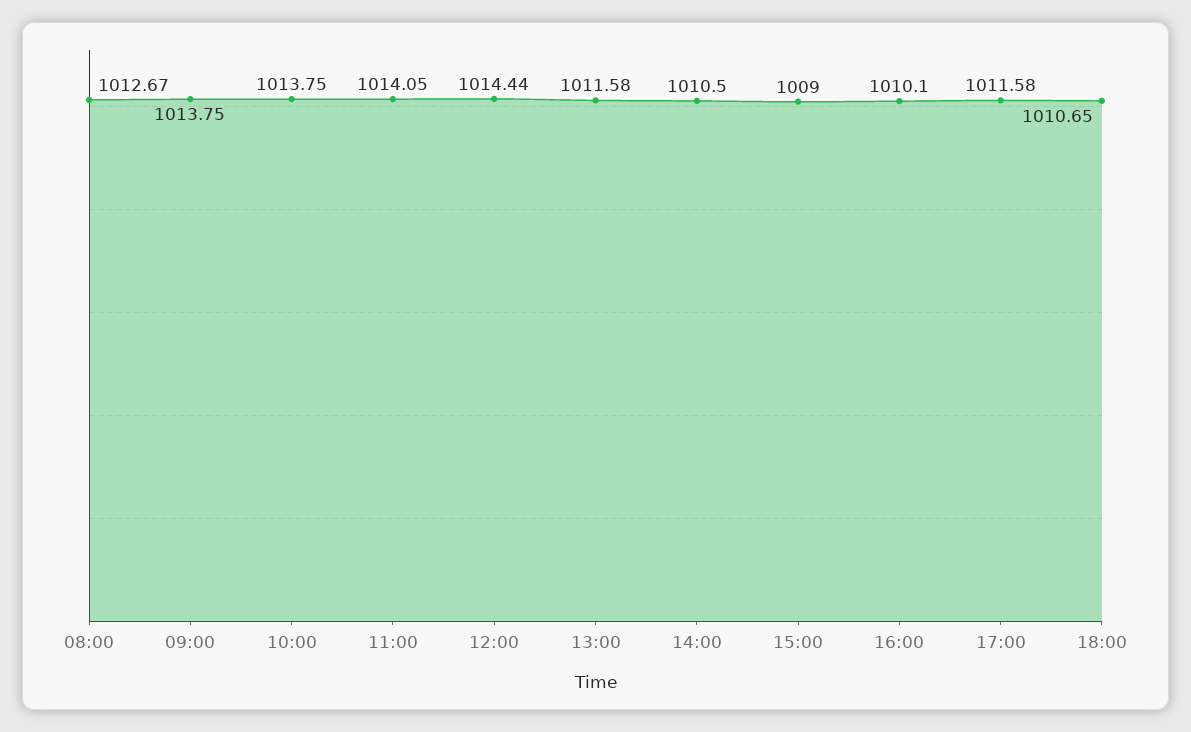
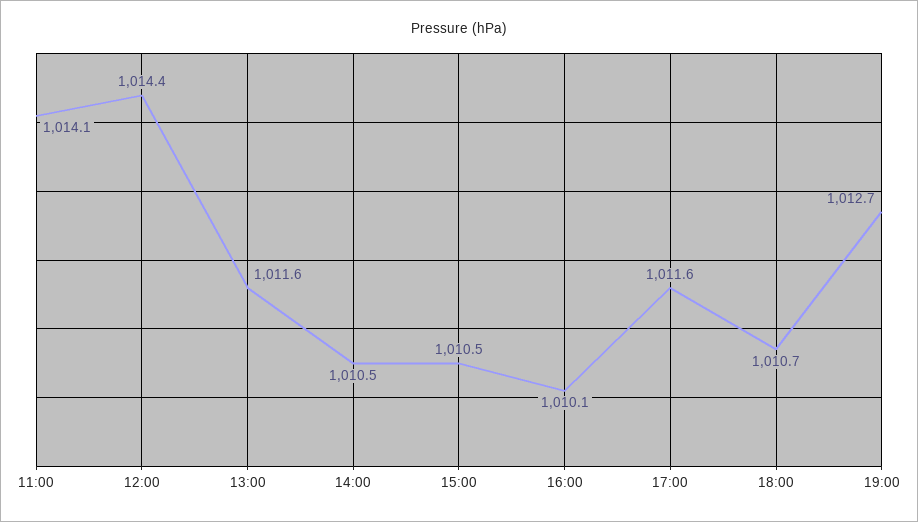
08:00: 1012.67 -> none
09:00: 1013.75 -> none
10:00: 1013.75 -> none
15:00: 1009 -> 1010.5
19:00: none -> 1012.7

